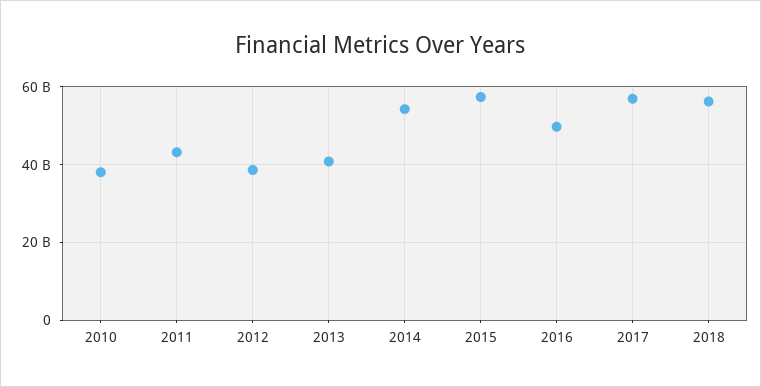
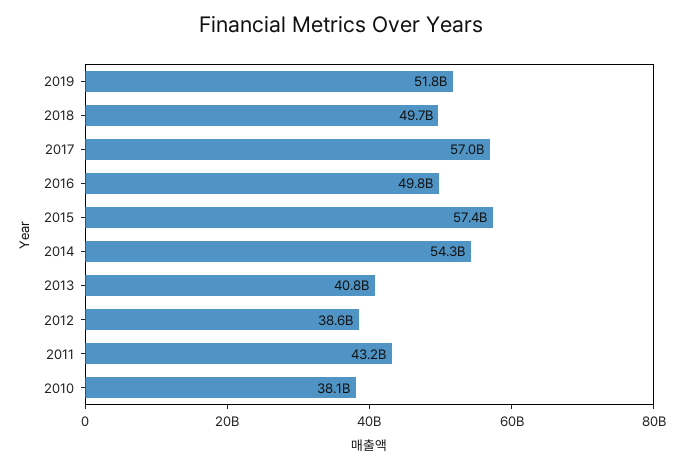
2018: 56000000000 -> 49700000000
2019: none -> 51800000000

